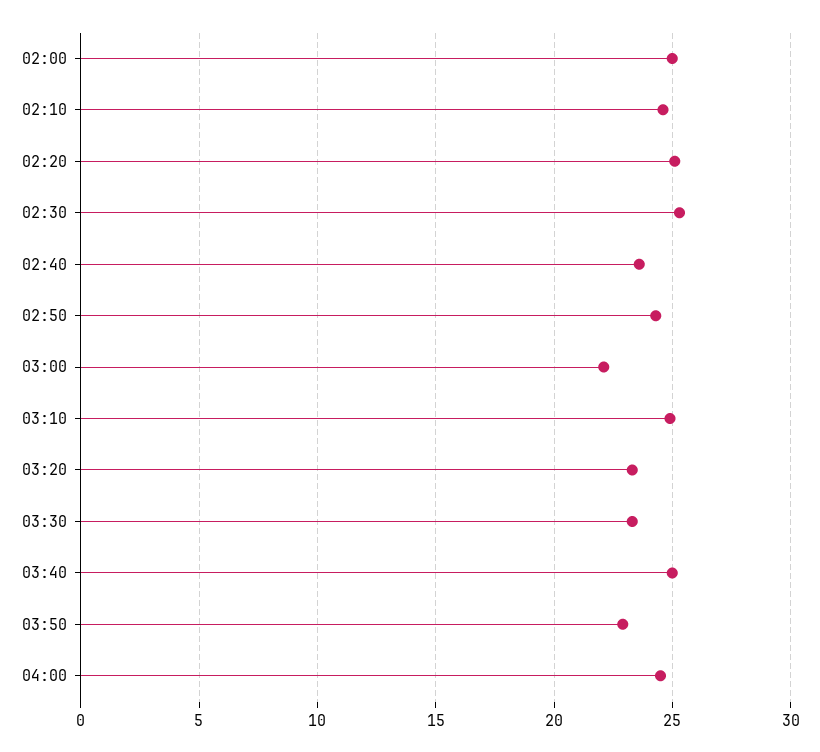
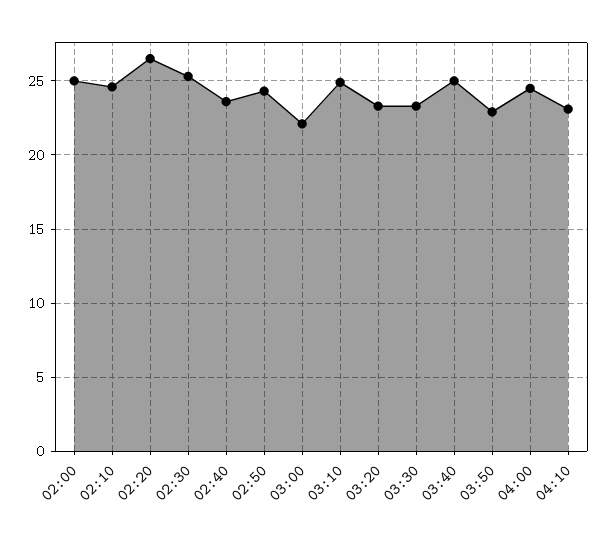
02:20: 25 -> 26.5
04:10: none -> 23

